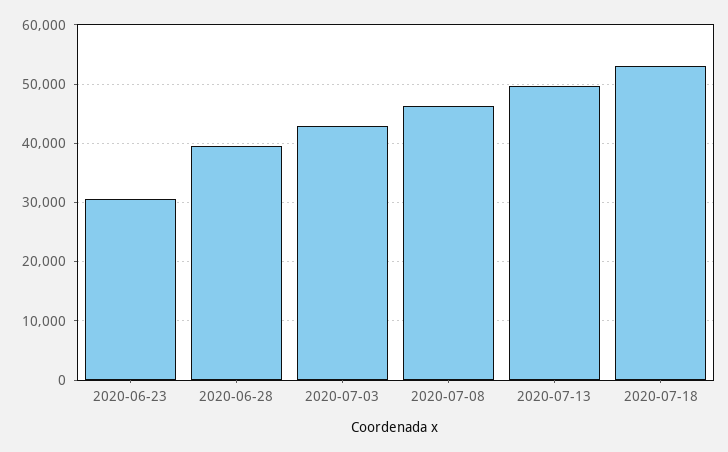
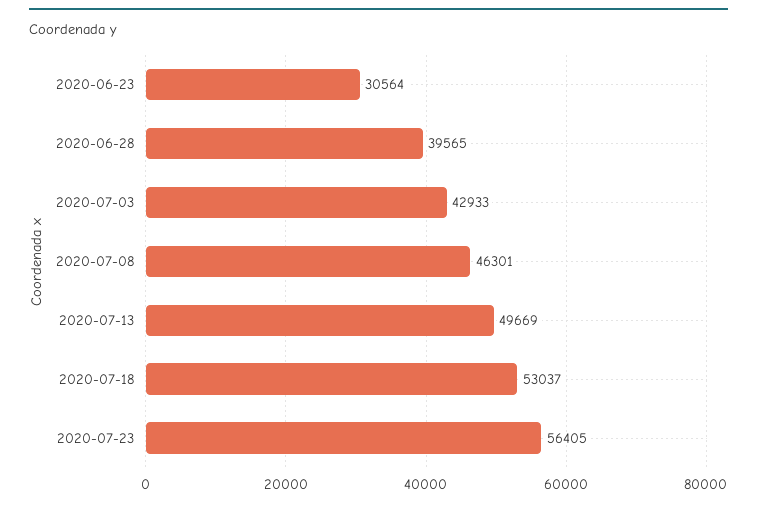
2020-07-23: none -> 56405

